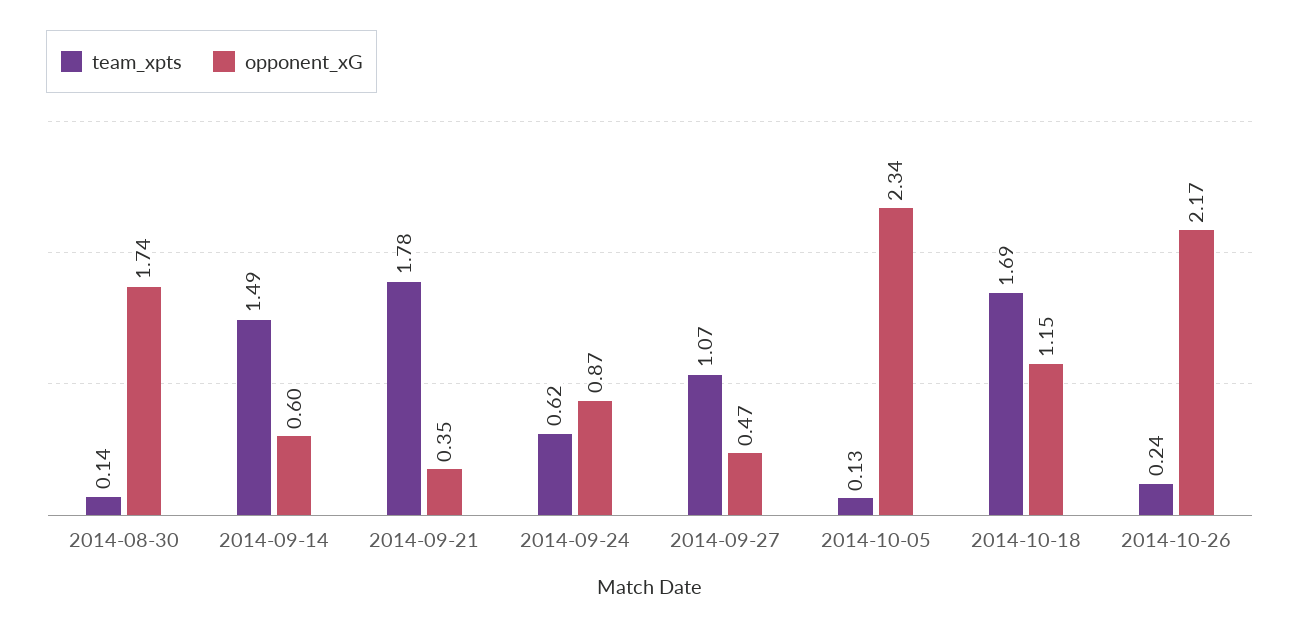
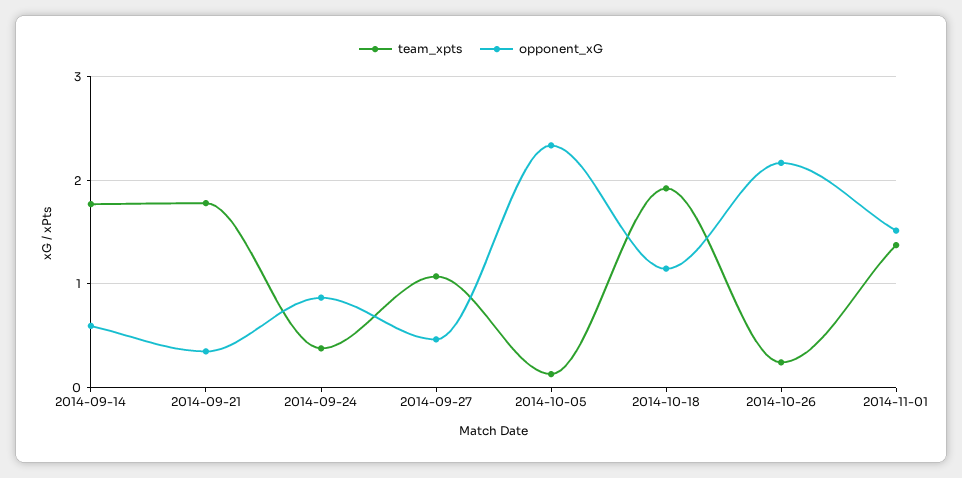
team_xpts, 2014-08-30: 0.14 -> none
opponent_xG, 2014-08-30: 1.74 -> none
team_xpts, 2014-09-14: 1.49 -> 1.8
team_xpts, 2014-09-24: 0.62 -> 0.4
team_xpts, 2014-10-18: 1.69 -> 1.9
team_xpts, 2014-11-01: none -> 1.4
opponent_xG, 2014-11-01: none -> 1.5

